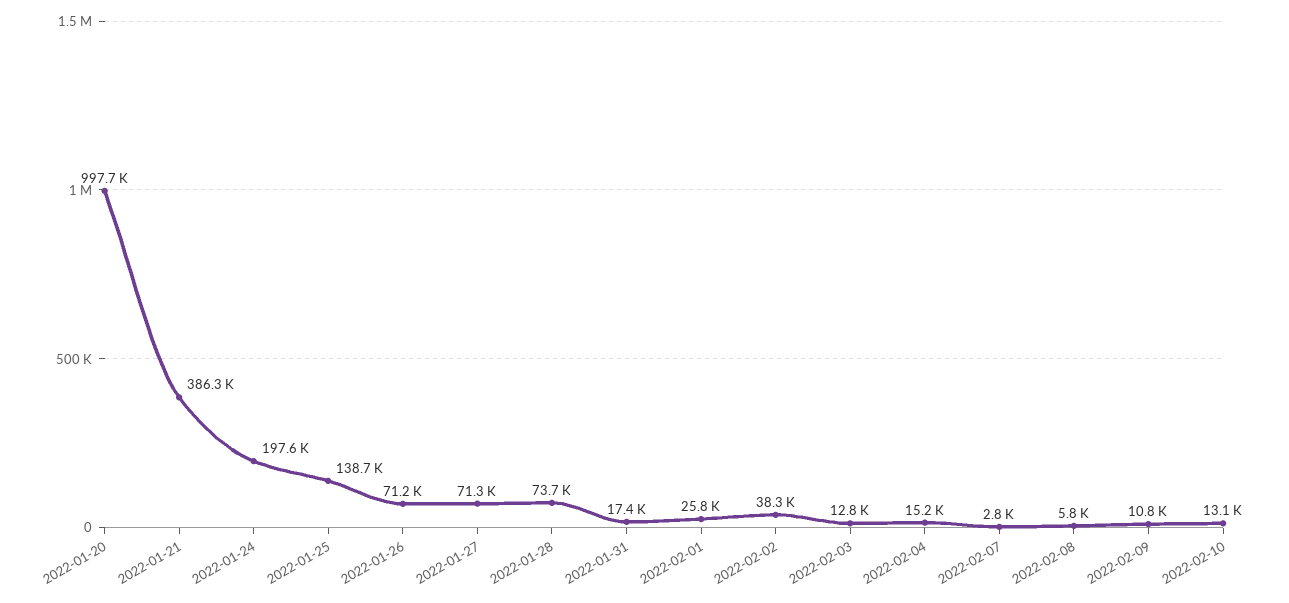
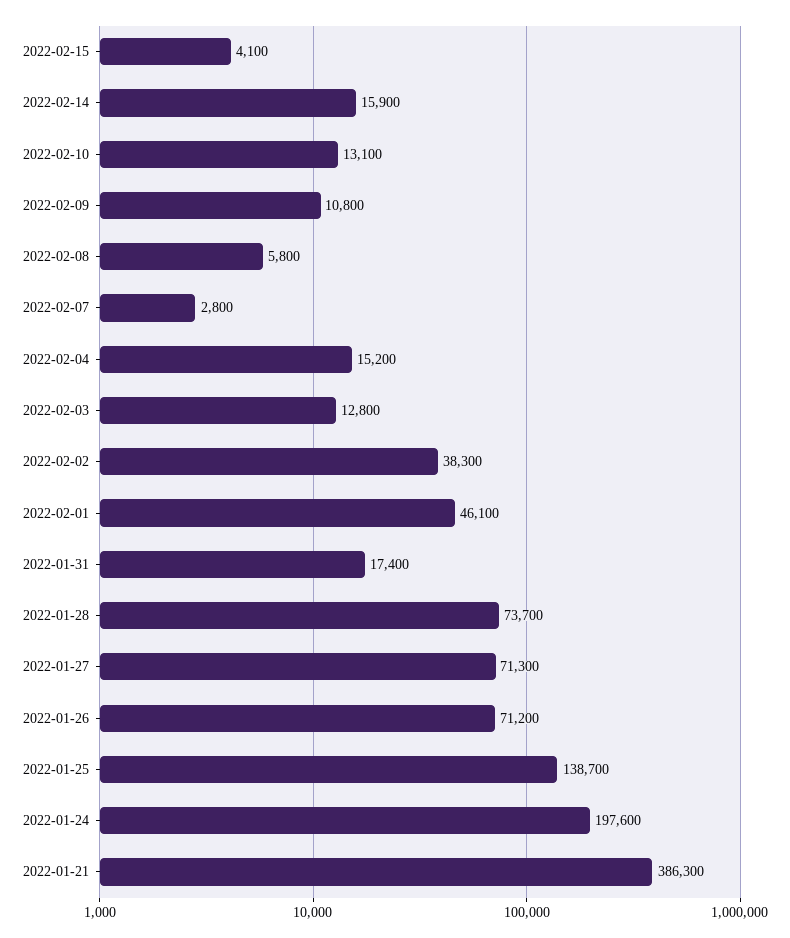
2022-01-20: 997700 -> none
2022-02-01: 25800 -> 46100
2022-02-15: none -> 4100
2022-02-14: none -> 15900

